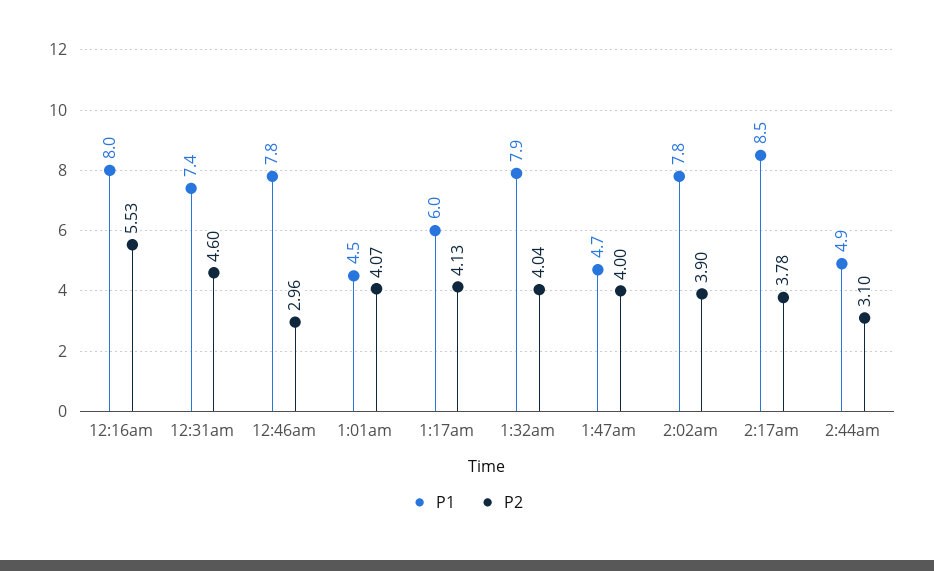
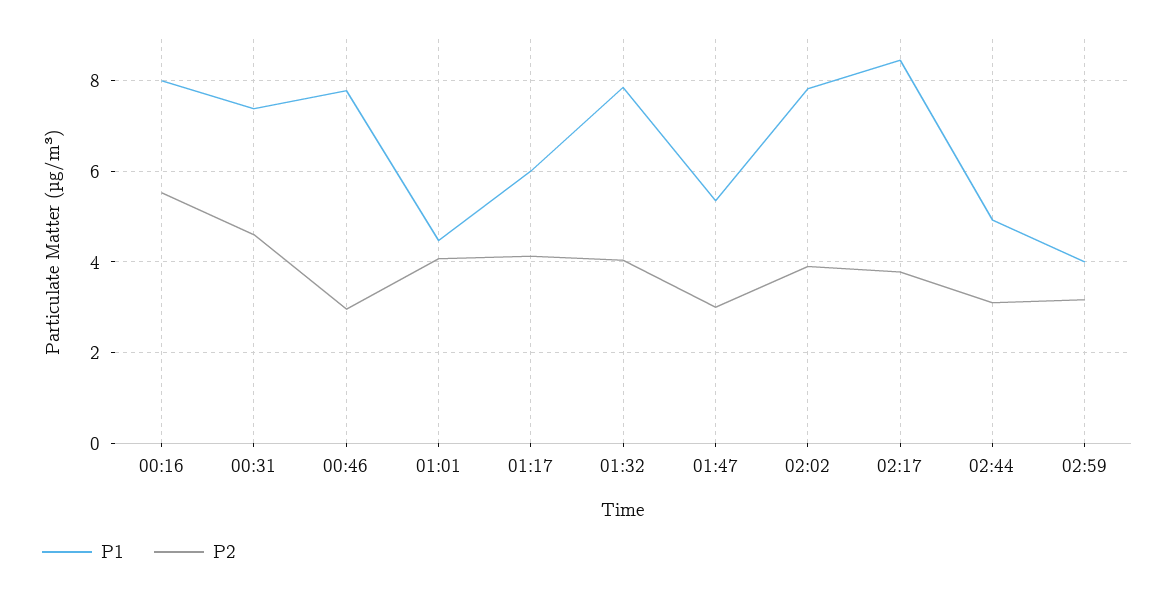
P1, 1:47am: 4.7 -> 5.4
P2, 1:47am: 4 -> 3
P1, 02:59: none -> 4
P2, 02:59: none -> 3.2

